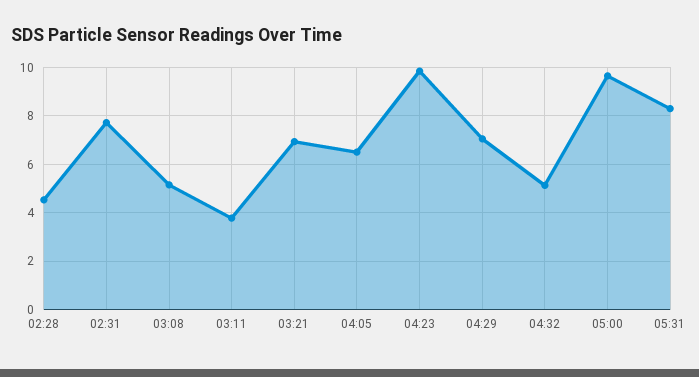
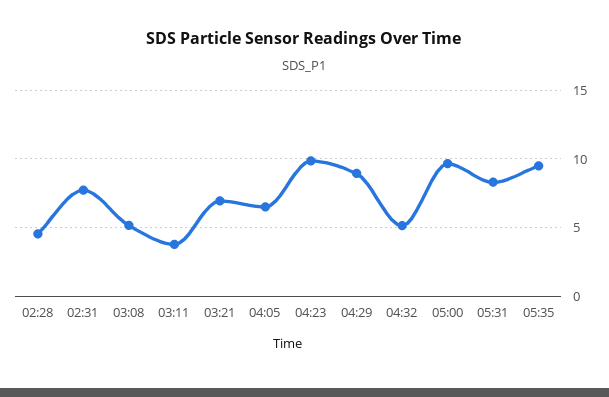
04:29: 7 -> 9
05:35: none -> 9.5

